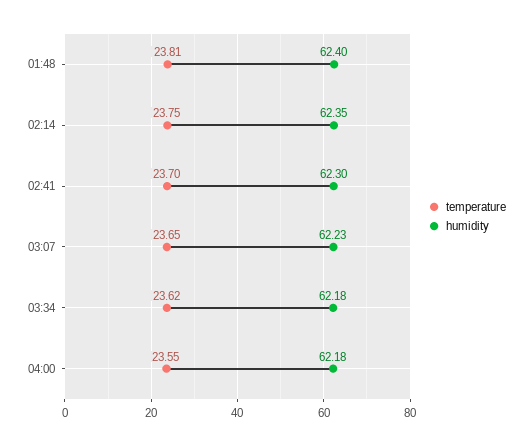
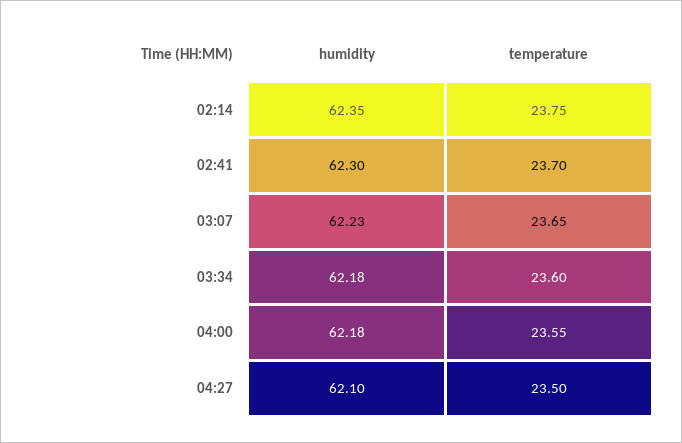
temperature, 01:48: 23.81 -> none
humidity, 01:48: 62.4 -> none
temperature, 03:34: 23.62 -> 23.6
humidity, 04:27: none -> 62.1
temperature, 04:27: none -> 23.5

